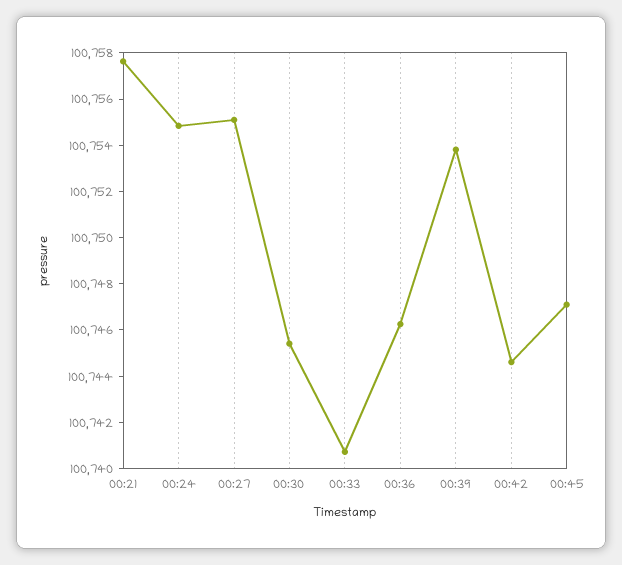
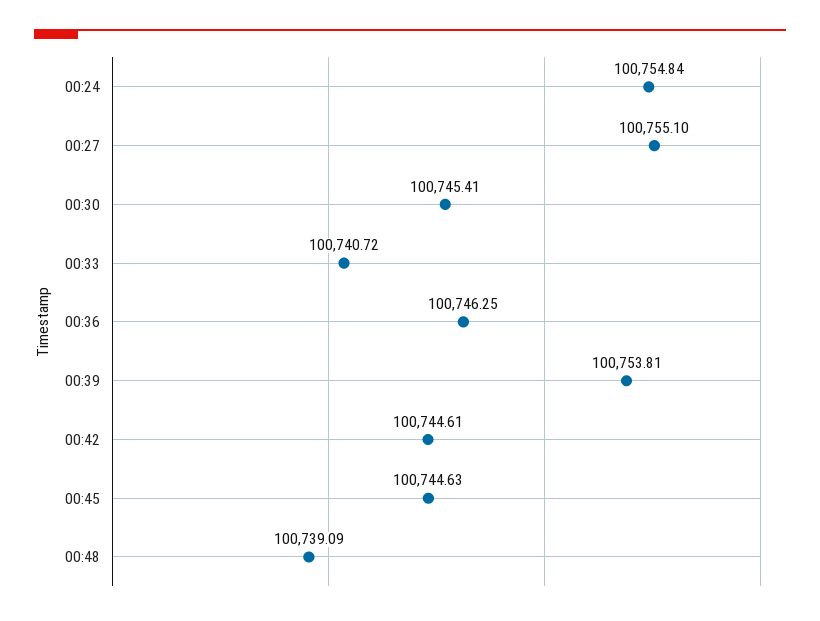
00:21: 100757.5 -> none
00:45: 100747 -> 100744.63
00:48: none -> 100739.09

